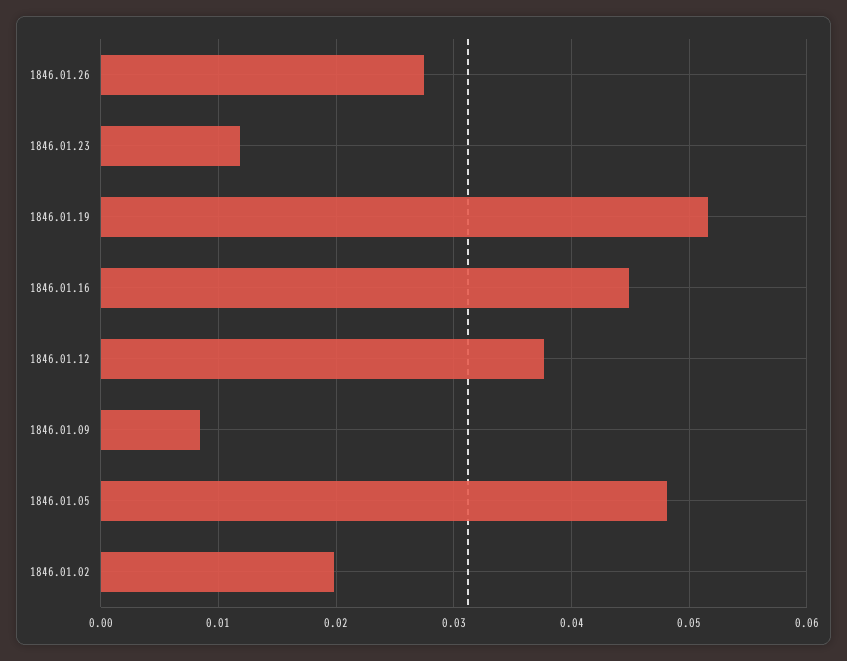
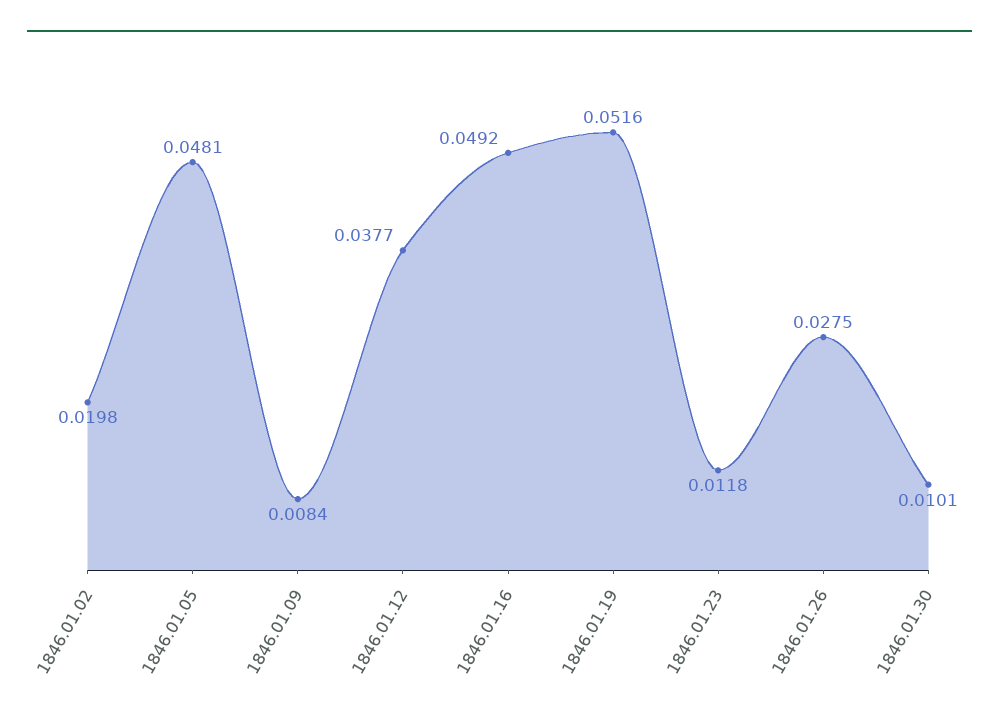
1846.01.16: 0.045 -> 0.0492
1846.01.30: none -> 0.0101

